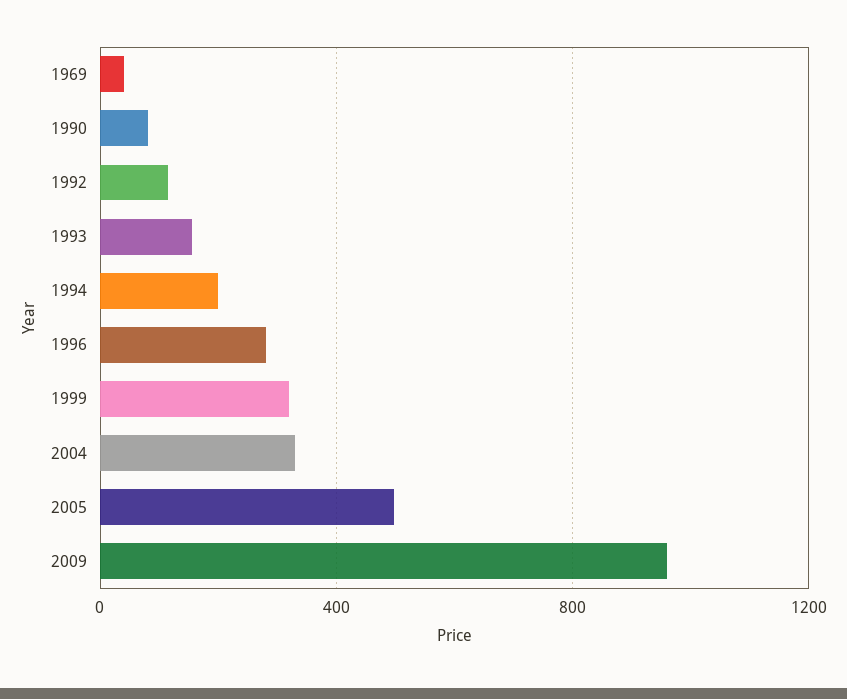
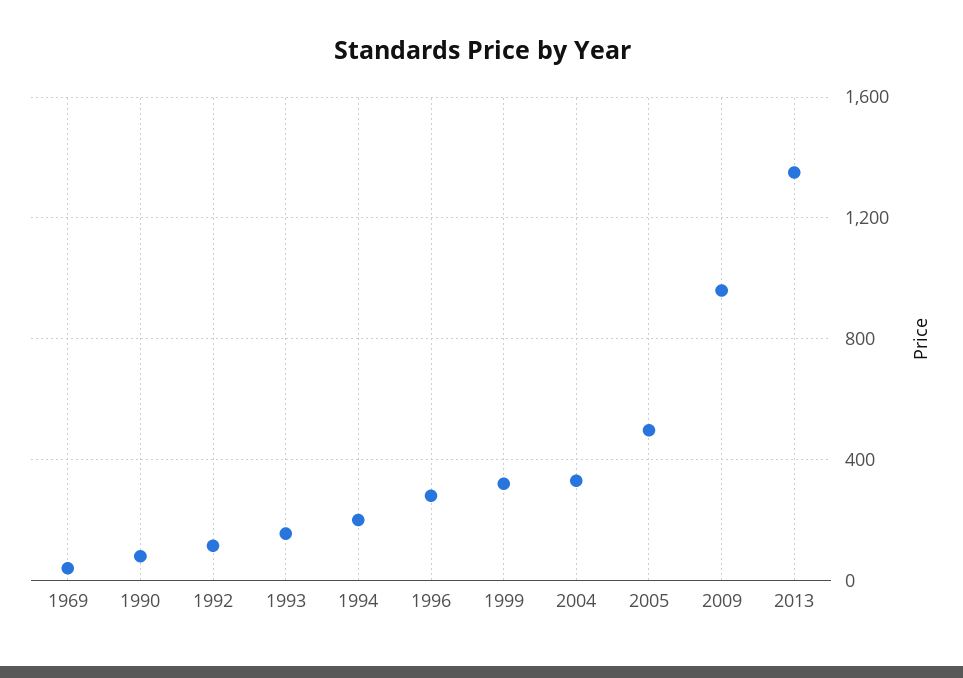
2013: none -> 1350

